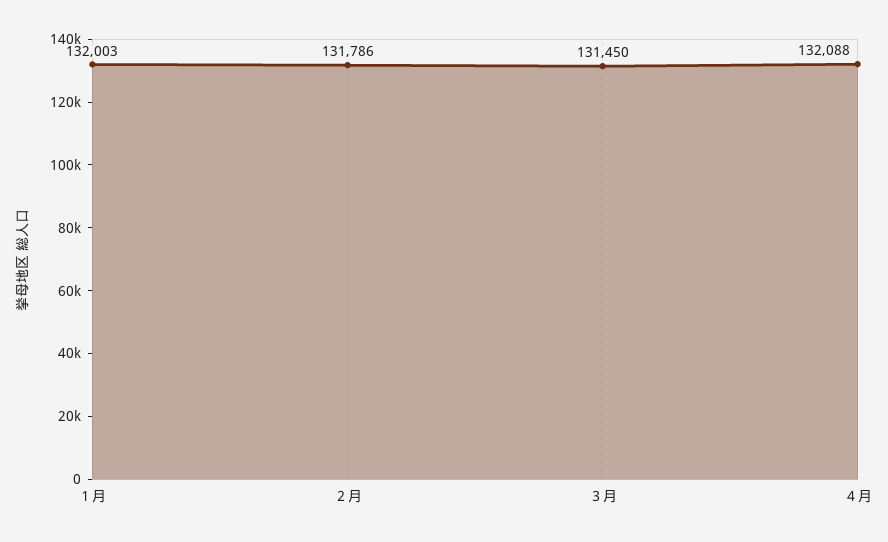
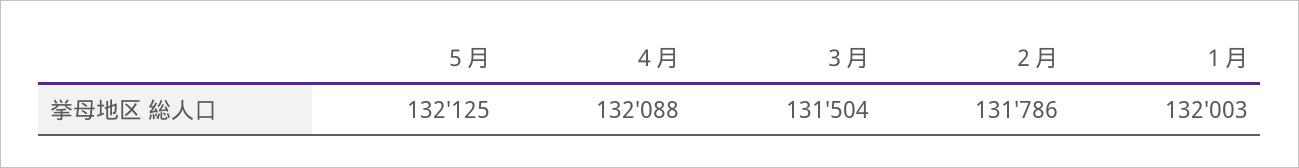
３月: 131450 -> 131504
５月: none -> 132125

